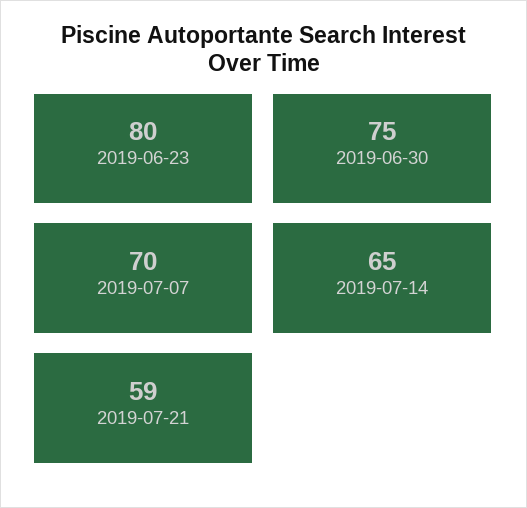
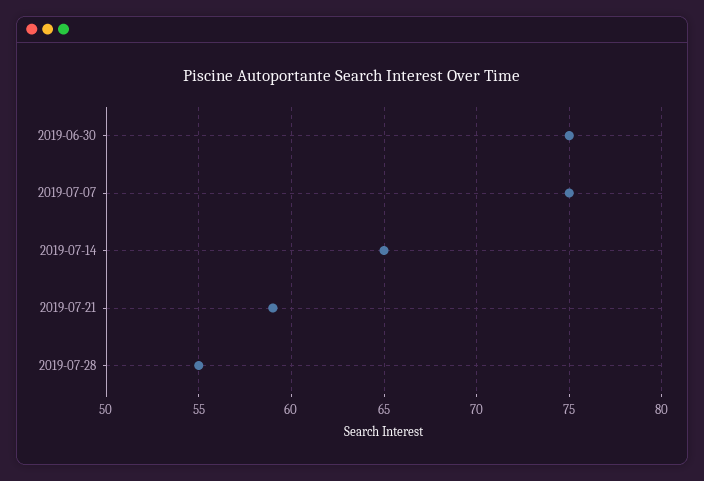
2019-06-23: 80 -> none
2019-07-07: 70 -> 75
2019-07-28: none -> 55

